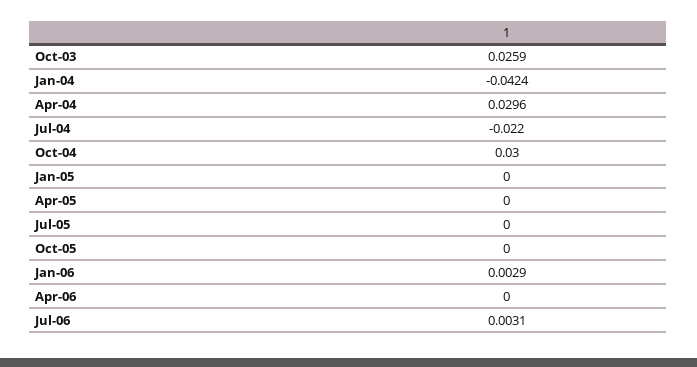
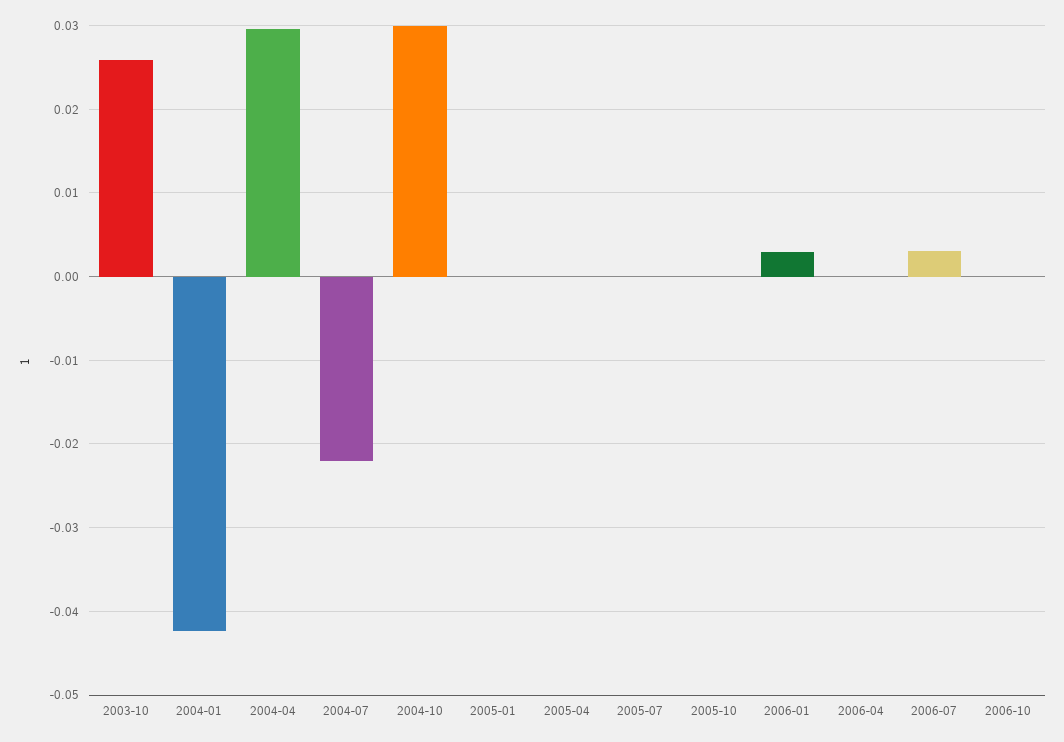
2006-10: none -> 0

